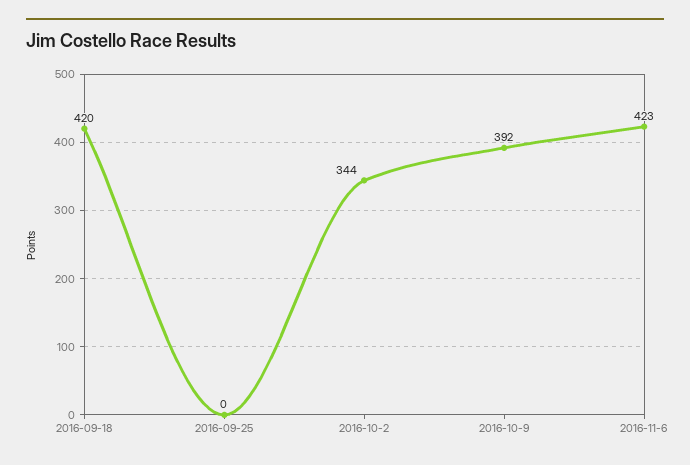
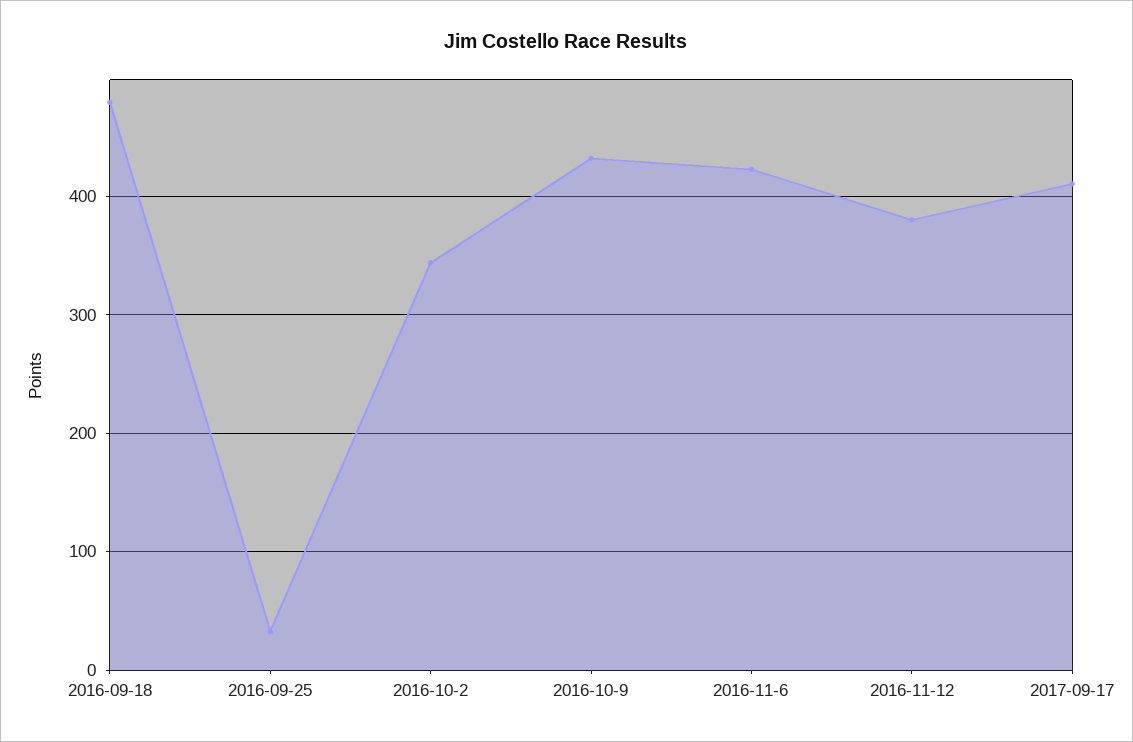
2016-09-18: 420 -> 480
2016-09-25: 0 -> 30
2016-10-9: 392 -> 430
2016-11-12: none -> 380
2017-09-17: none -> 410

